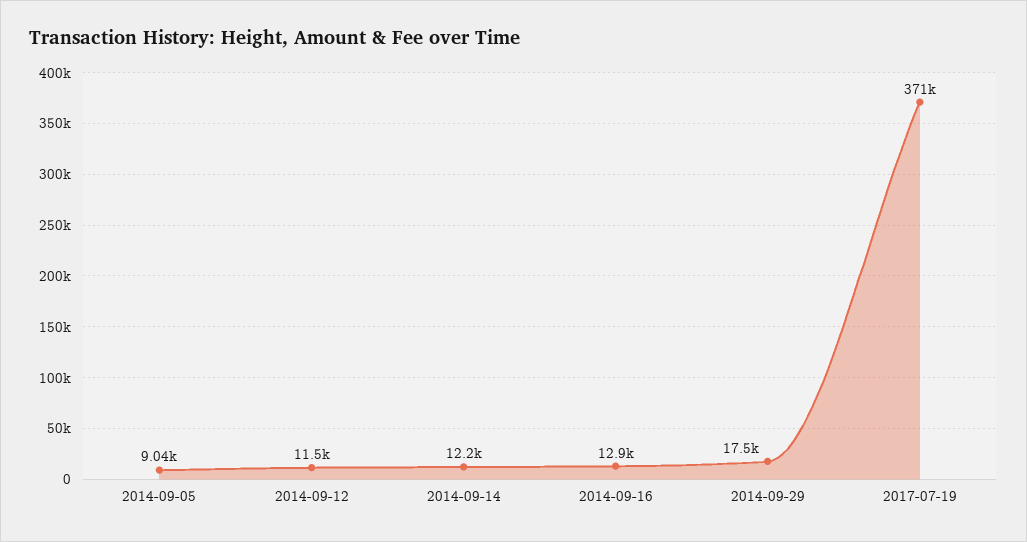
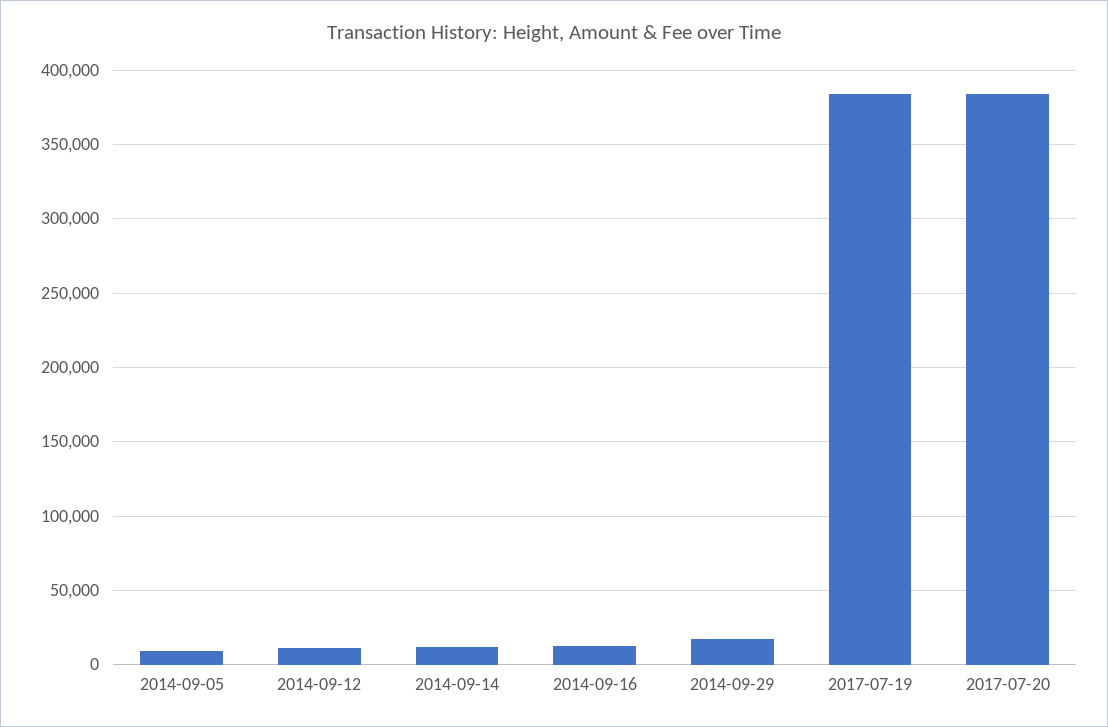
2017-07-19: 371000 -> 385000
2017-07-20: none -> 385000

